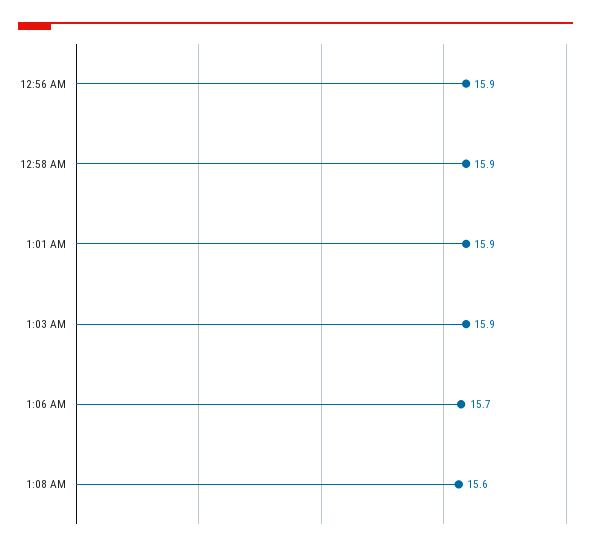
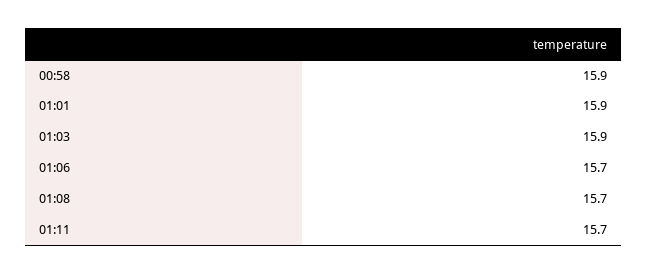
12:56 AM: 15.9 -> none
1:08 AM: 15.6 -> 15.7
01:11: none -> 15.7

